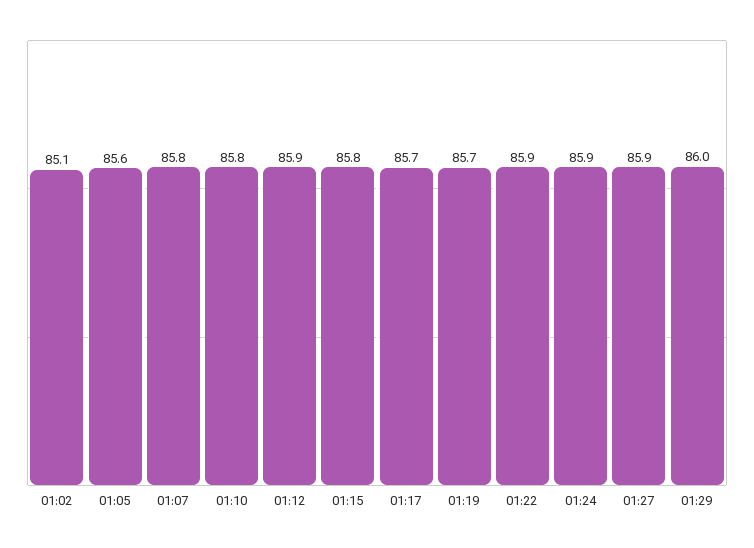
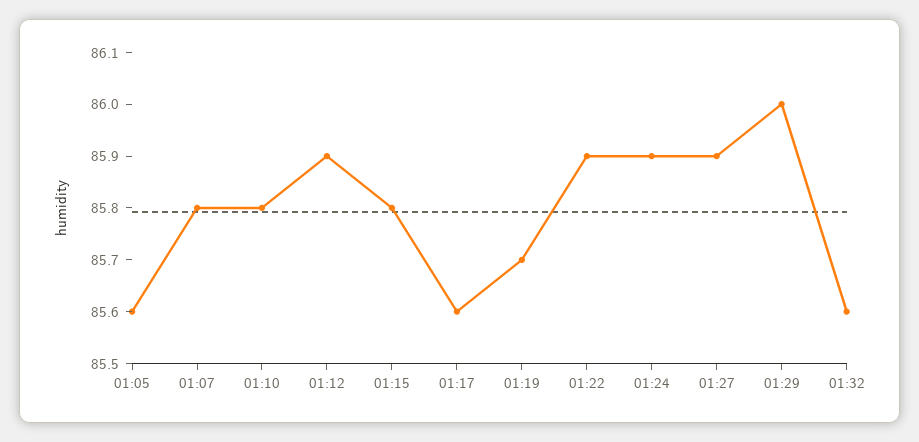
01:02: 85.1 -> none
01:17: 85.7 -> 85.6
01:32: none -> 85.6

